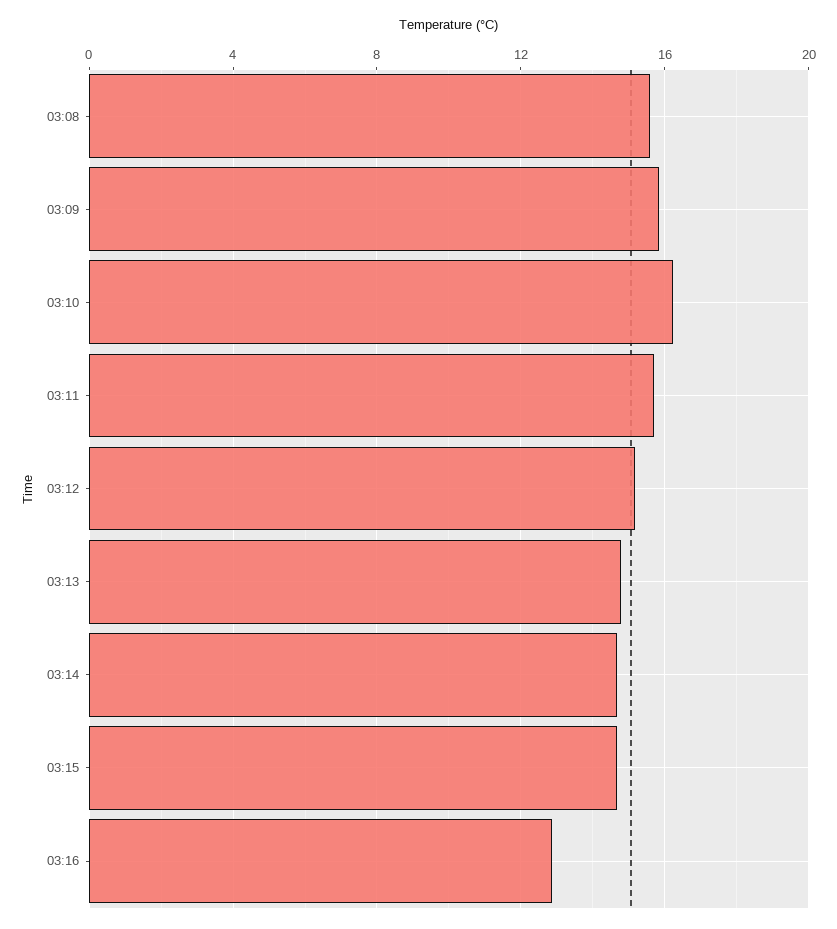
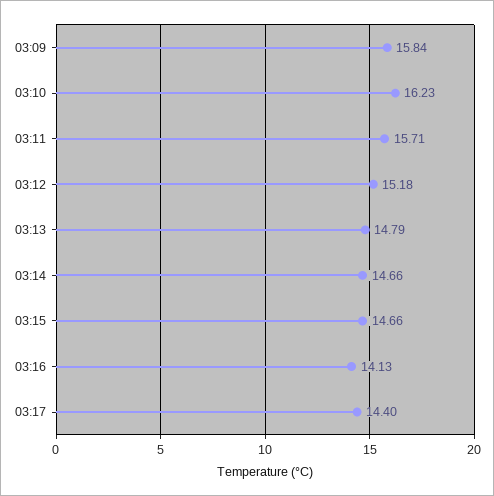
03:08: 15.5 -> none
03:16: 13 -> 14.13
03:17: none -> 14.4

